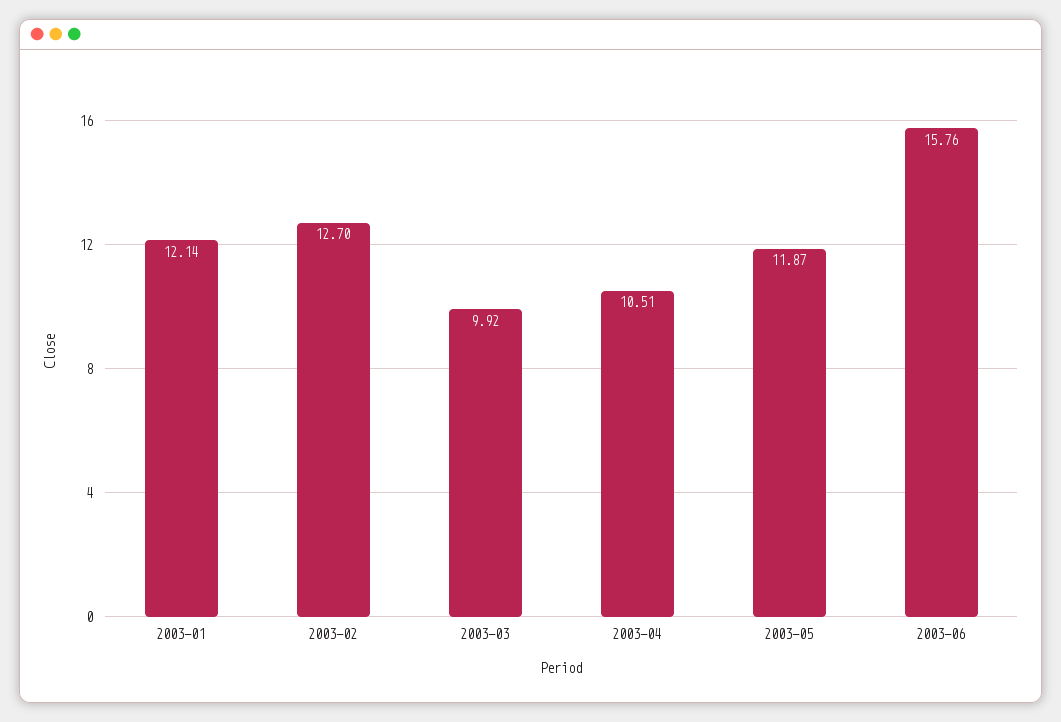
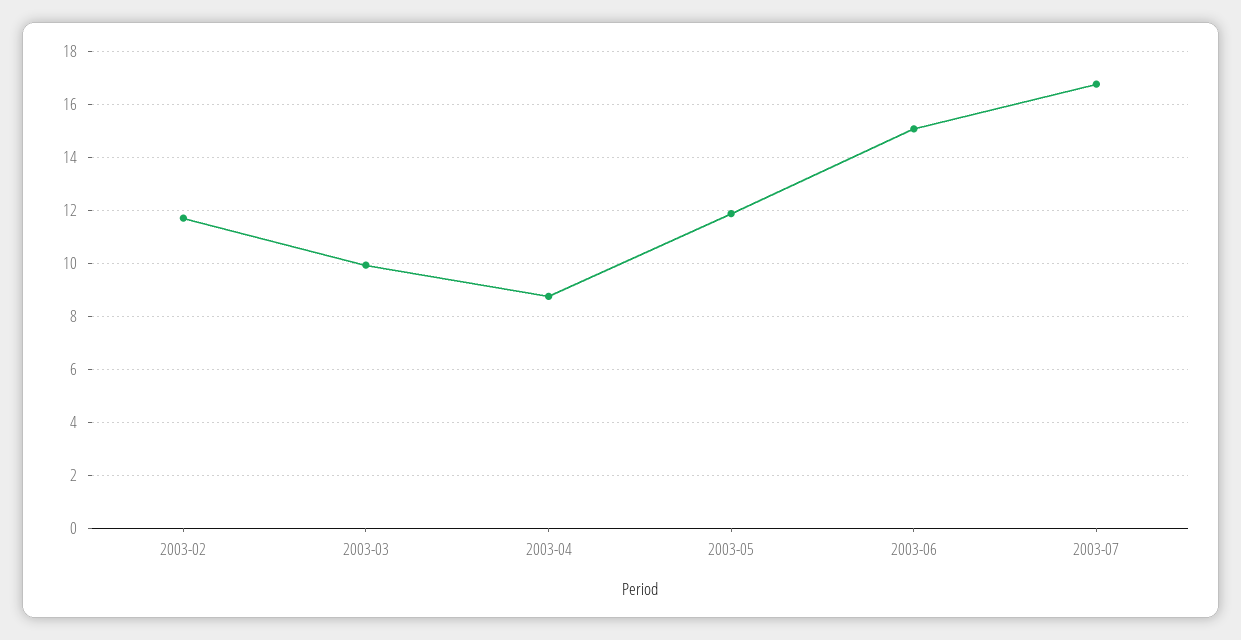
2003-01: 12.14 -> none
2003-02: 12.7 -> 11.75
2003-04: 10.51 -> 8.75
2003-06: 15.76 -> 15
2003-07: none -> 16.75

